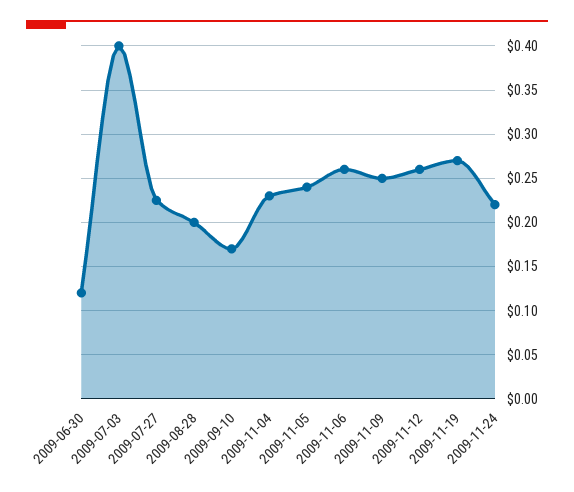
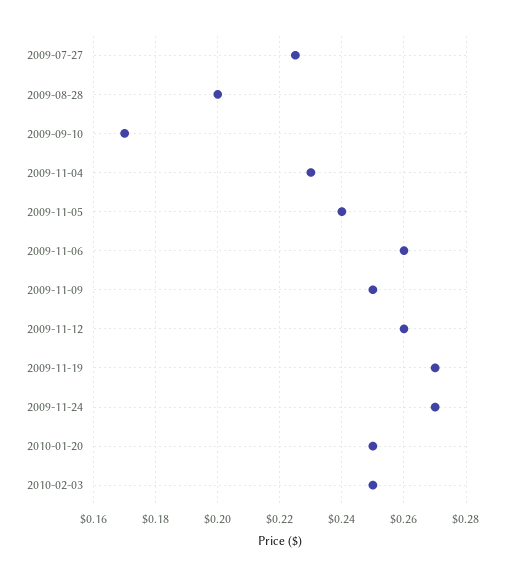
2009-06-30: 0.12 -> none
2009-07-03: 0.4 -> none
2009-11-24: 0.22 -> 0.27
2010-01-20: none -> 0.25
2010-02-03: none -> 0.25

